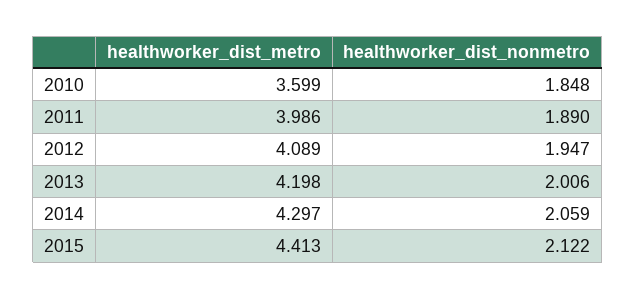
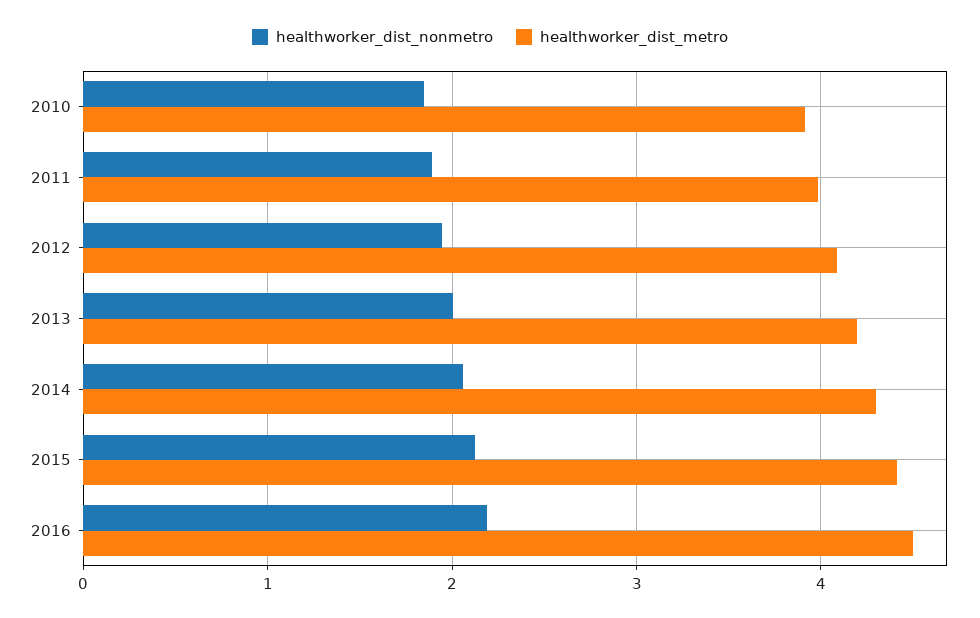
healthworker_dist_metro, 2010: 3.599 -> 3.9
healthworker_dist_nonmetro, 2016: none -> 2.2
healthworker_dist_metro, 2016: none -> 4.5

